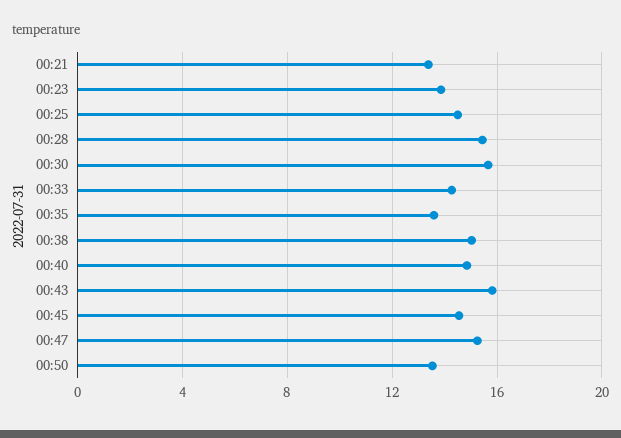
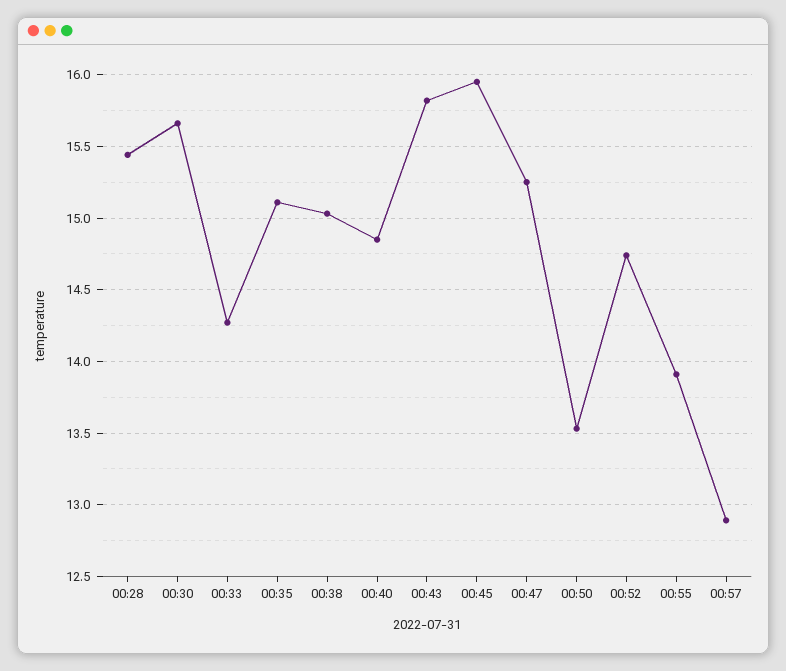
00:21: 13.5 -> none
00:23: 14 -> none
00:25: 14.5 -> none
00:35: 13.5 -> 15.1
00:45: 14.5 -> 15.95
00:52: none -> 14.75
00:55: none -> 13.9
00:57: none -> 12.9

